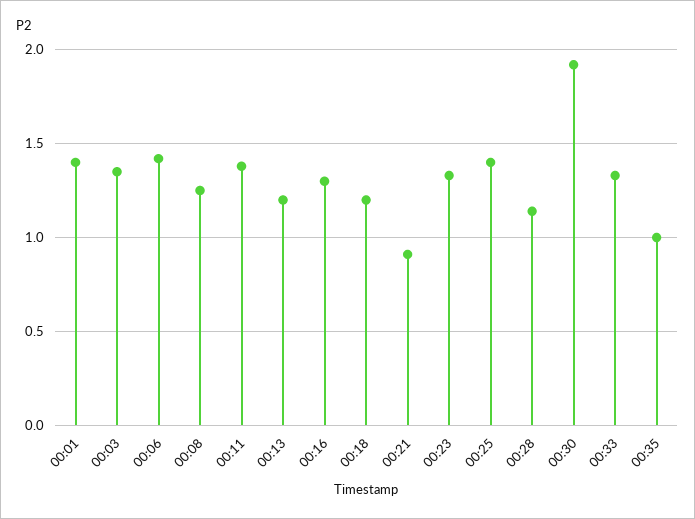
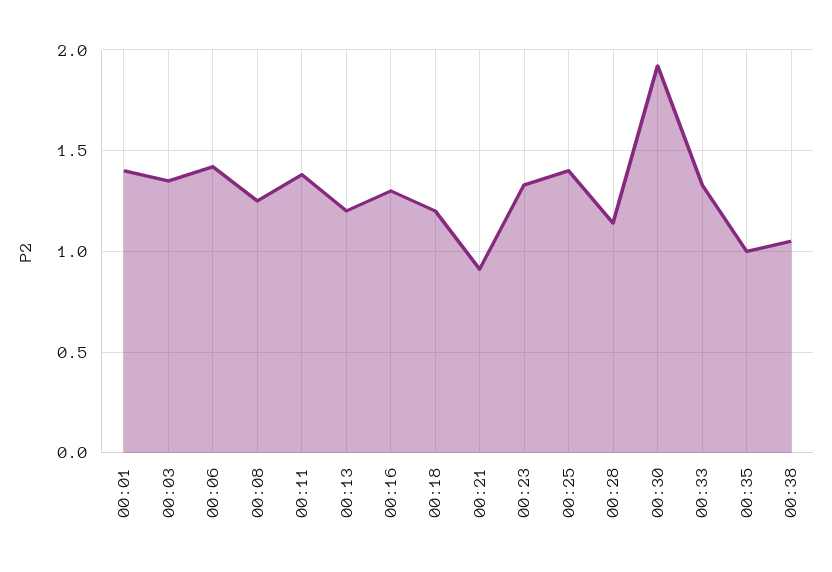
00:38: none -> 1.05

